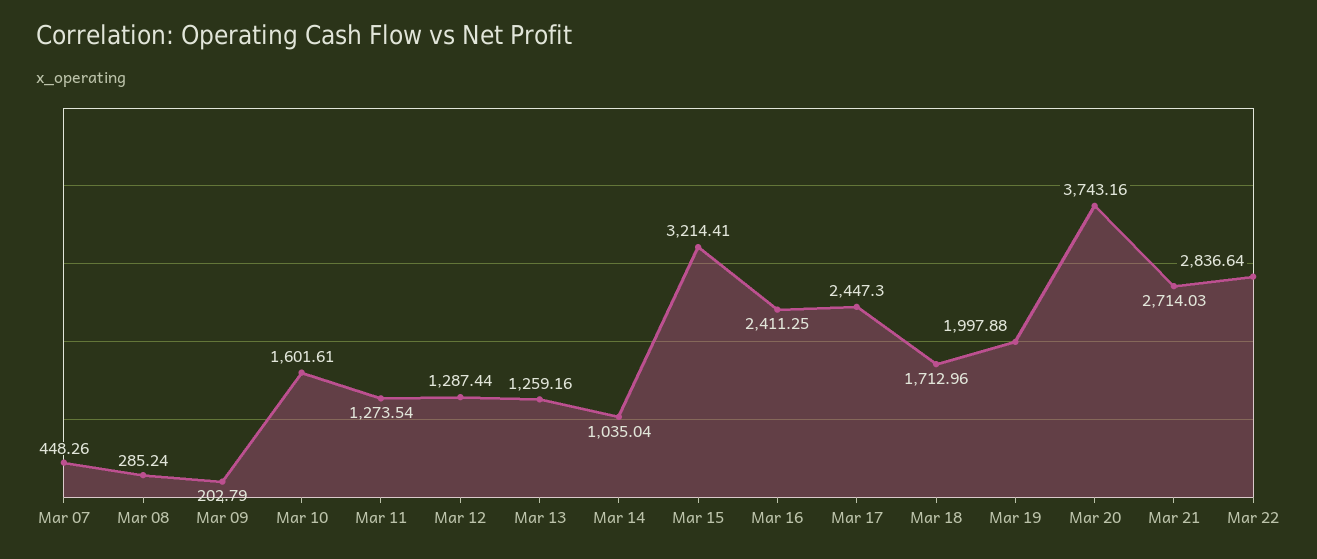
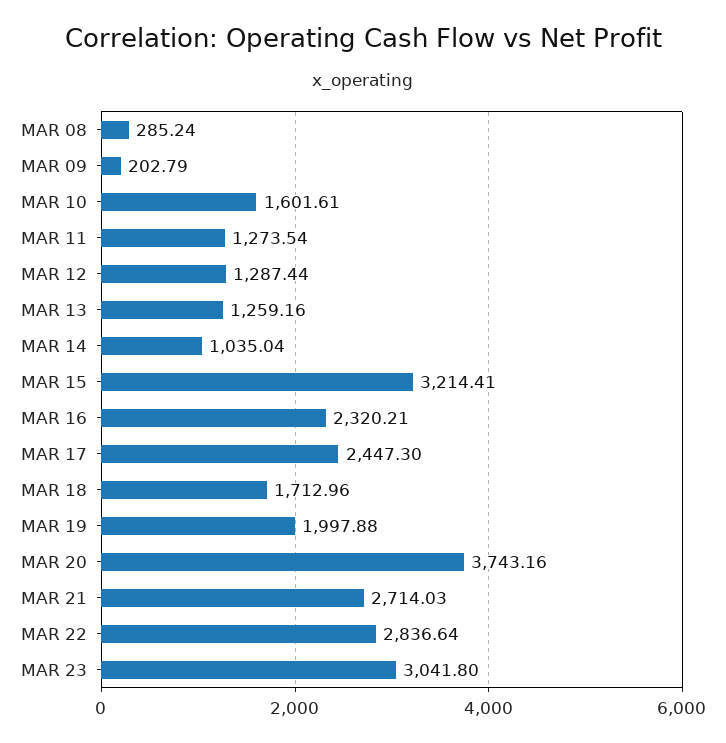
Mar 07: 448.26 -> none
Mar 16: 2411.25 -> 2320.21
MAR 23: none -> 3041.8

